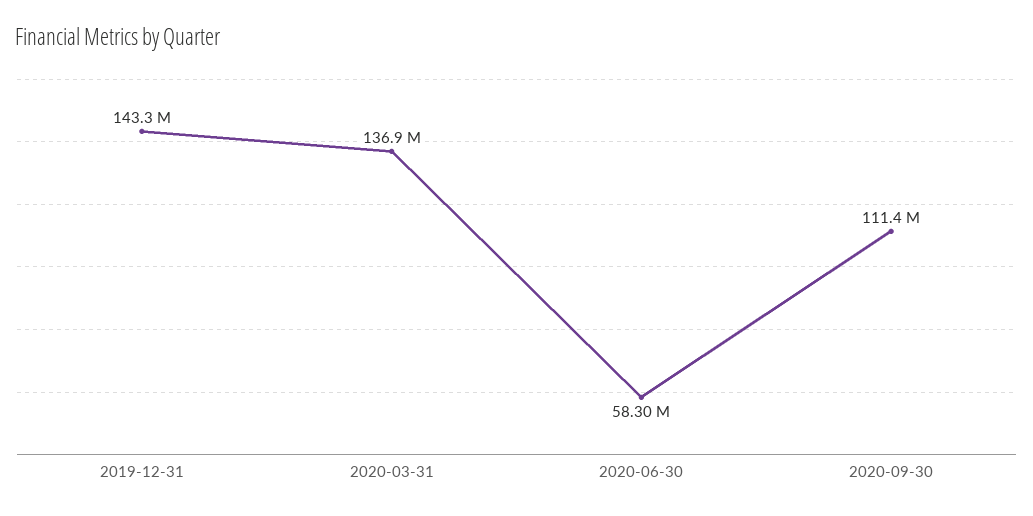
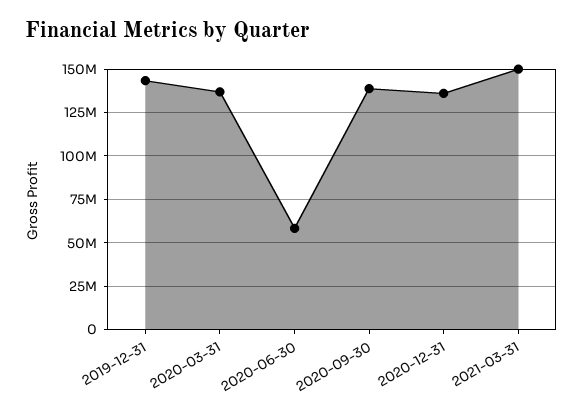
2020-09-30: 111400000 -> 140000000
2020-12-31: none -> 135000000
2021-03-31: none -> 150000000

